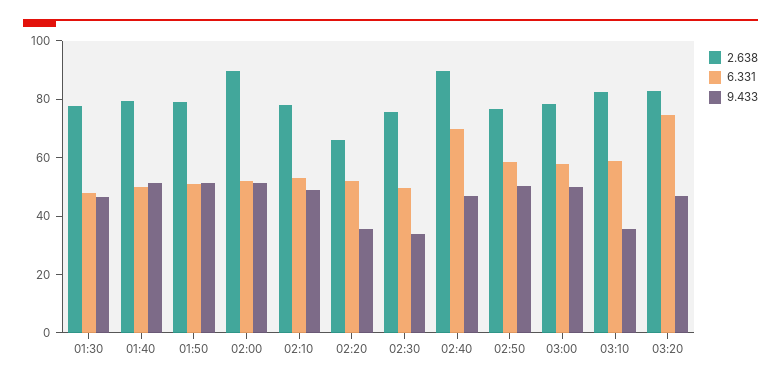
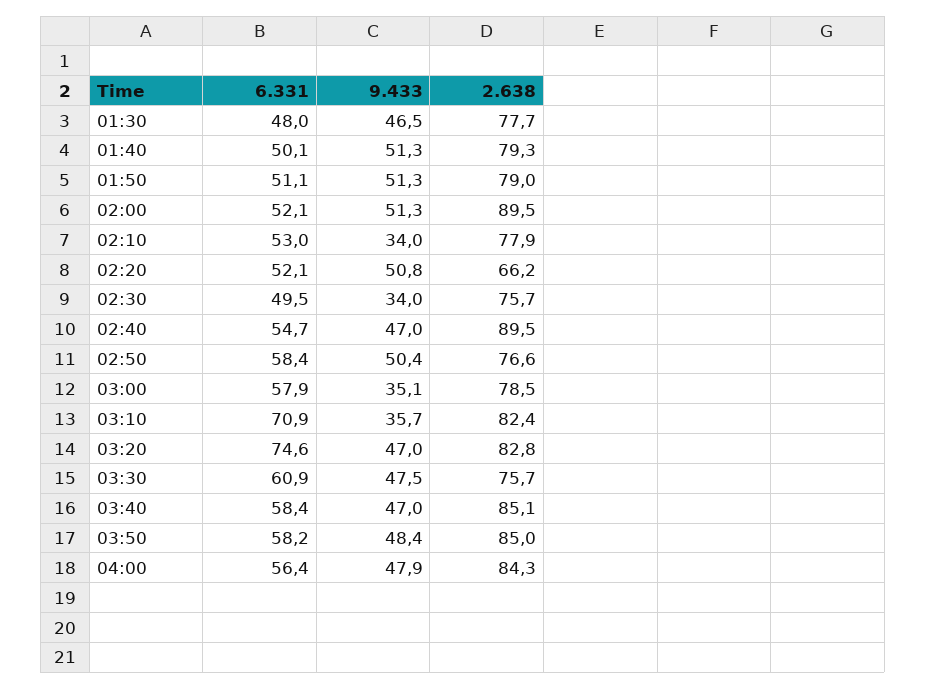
9.433, 02:10: 50 -> 34
9.433, 02:20: 35 -> 50.8
6.331, 02:40: 70 -> 54.7
9.433, 03:00: 50 -> 35.1
6.331, 03:10: 60 -> 70.9
6.331, 03:30: none -> 60.9
9.433, 03:30: none -> 47.5
2.638, 03:30: none -> 75.7
6.331, 03:40: none -> 58.4
9.433, 03:40: none -> 47
2.638, 03:40: none -> 85.1
6.331, 03:50: none -> 58.2
9.433, 03:50: none -> 48.4
2.638, 03:50: none -> 85
6.331, 04:00: none -> 56.4
9.433, 04:00: none -> 47.9
2.638, 04:00: none -> 84.3

